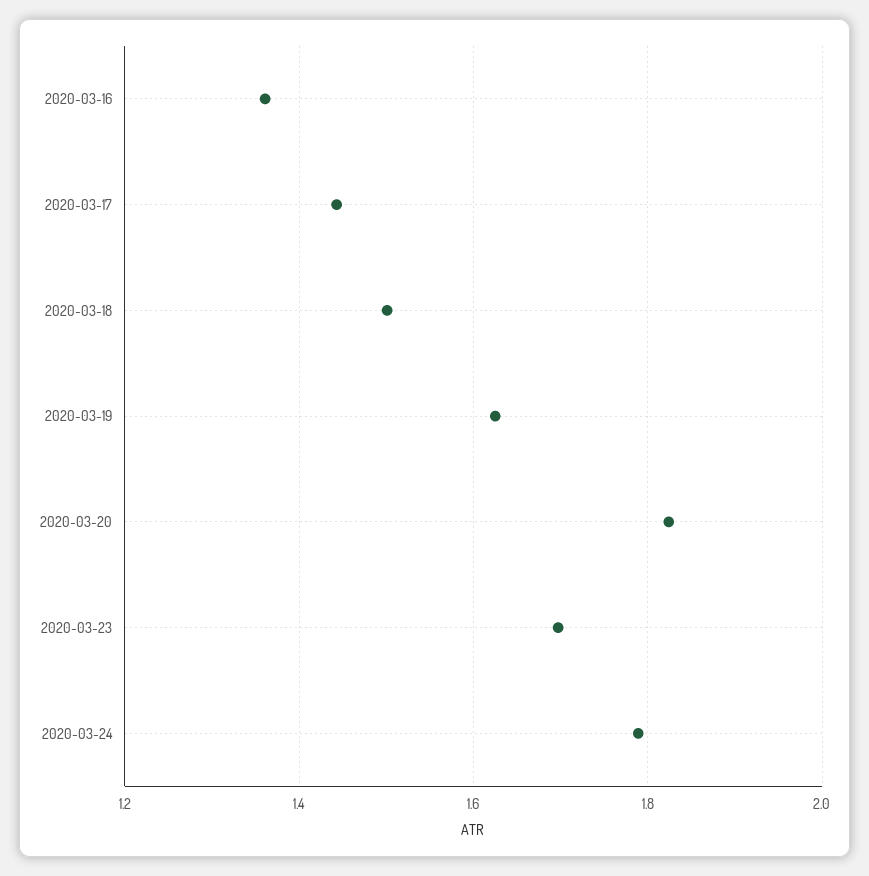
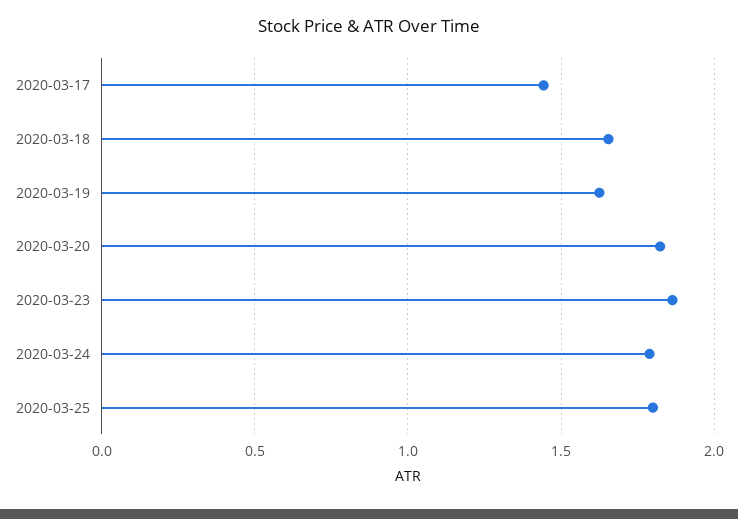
2020-03-16: 1.36 -> none
2020-03-18: 1.5 -> 1.65
2020-03-23: 1.7 -> 1.85
2020-03-25: none -> 1.8

